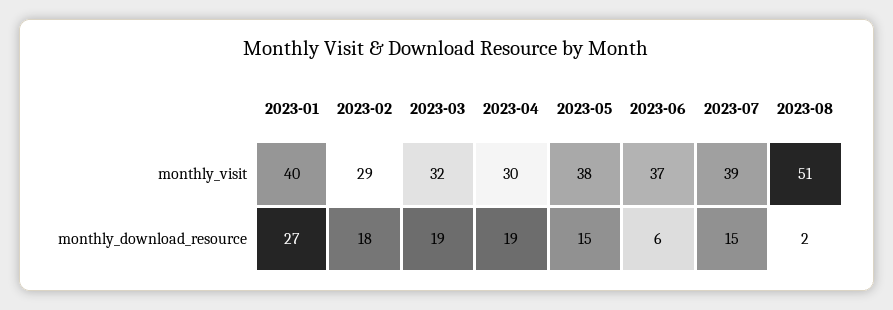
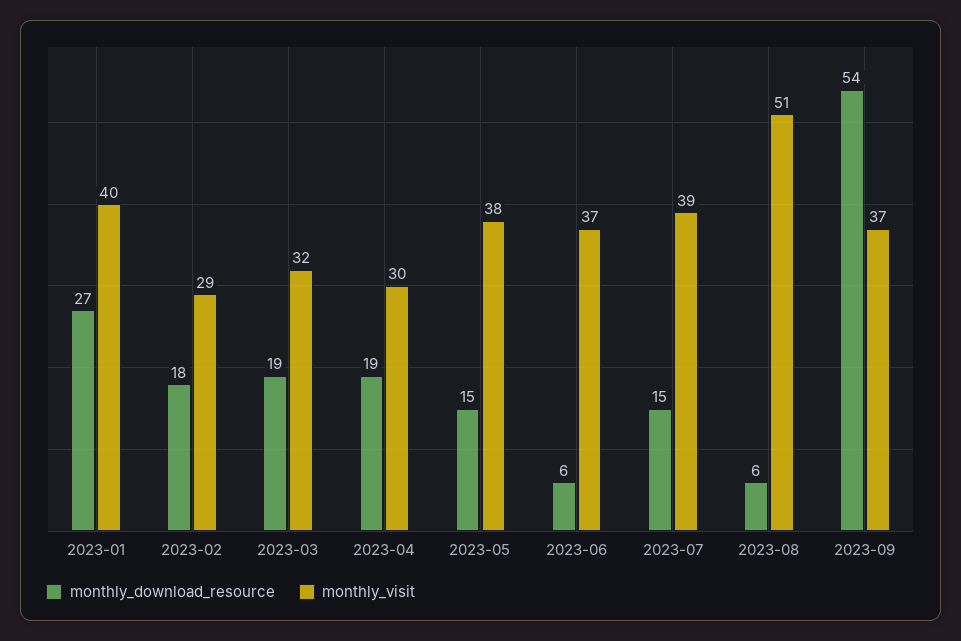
monthly_download_resource, 2023-08: 2 -> 6
monthly_download_resource, 2023-09: none -> 54
monthly_visit, 2023-09: none -> 37

